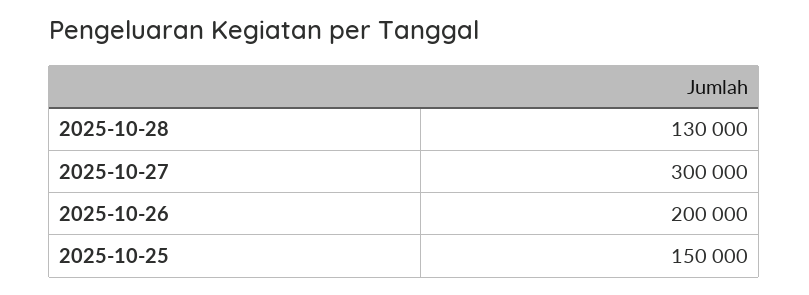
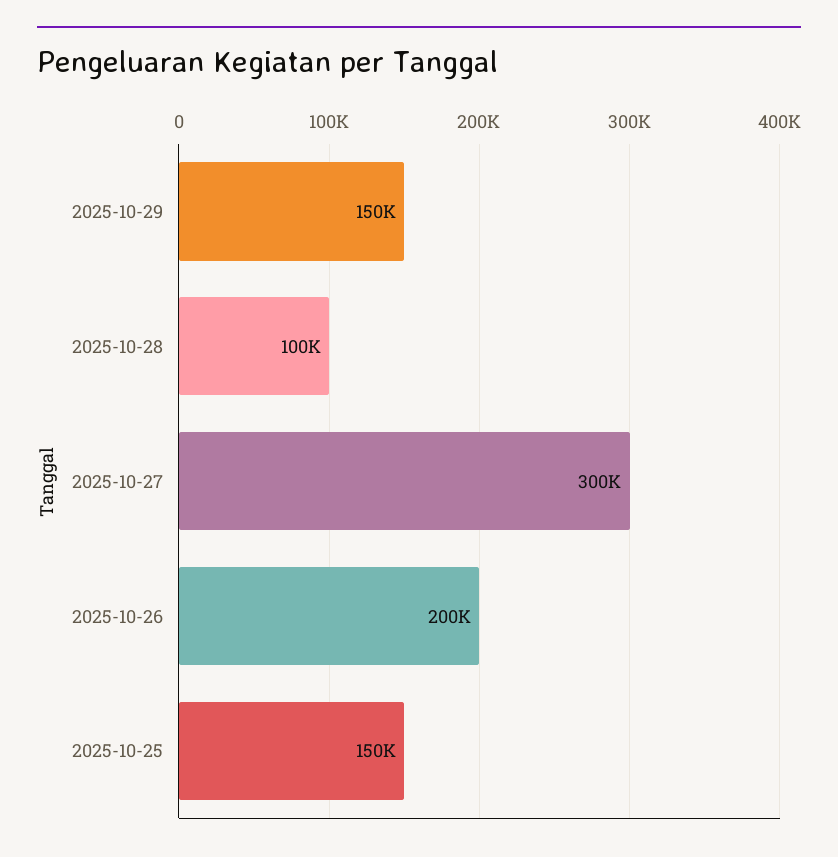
2025-10-28: 130000 -> 100000
2025-10-29: none -> 150000

